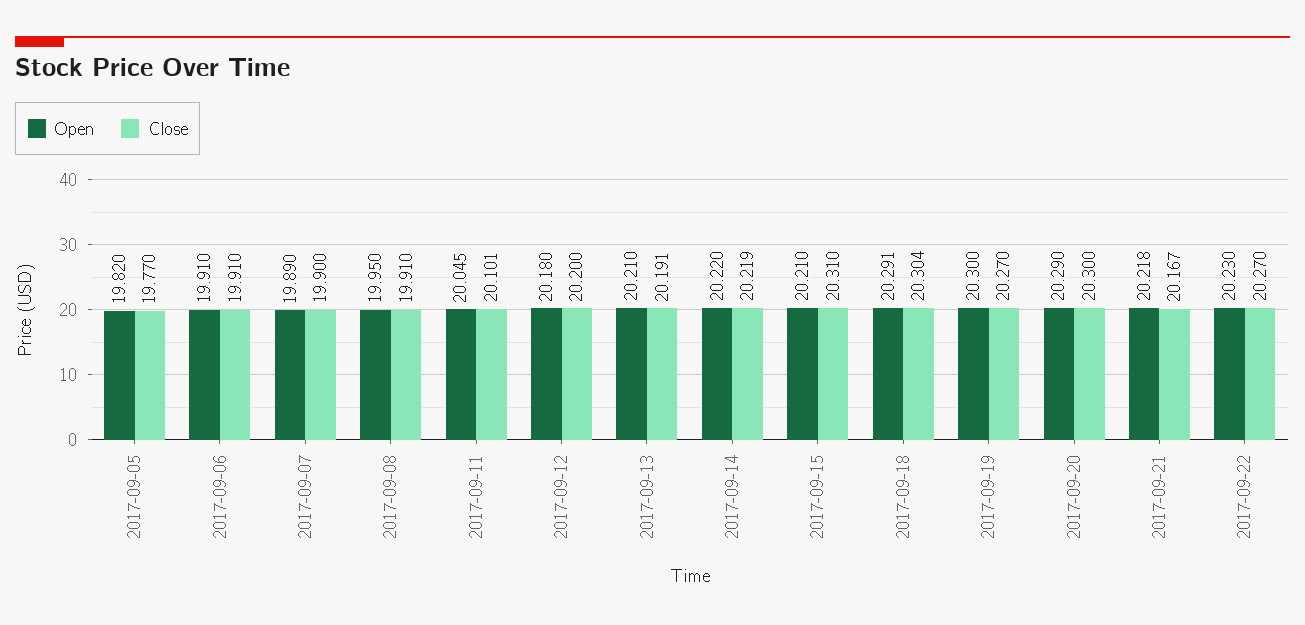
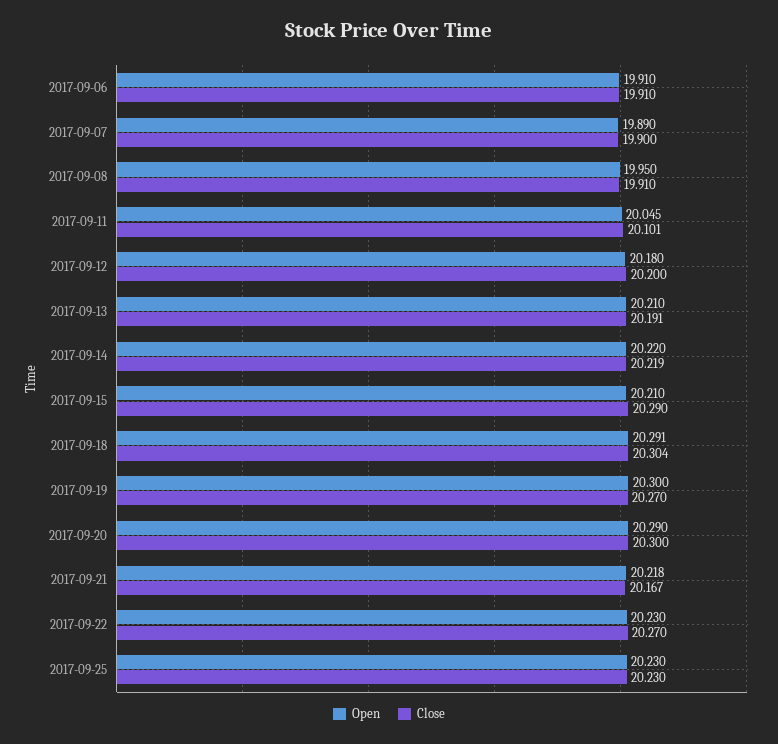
Open, 2017-09-05: 19.82 -> none
Close, 2017-09-05: 19.77 -> none
Close, 2017-09-15: 20.31 -> 20.29
Open, 2017-09-25: none -> 20.23
Close, 2017-09-25: none -> 20.23

